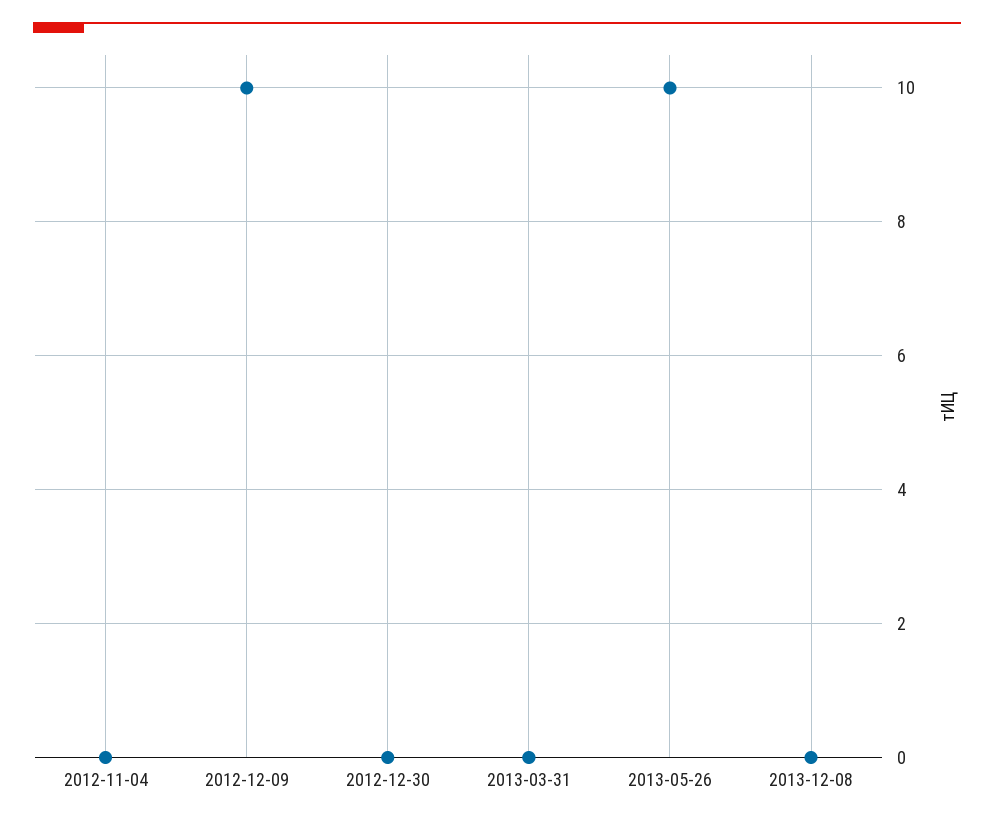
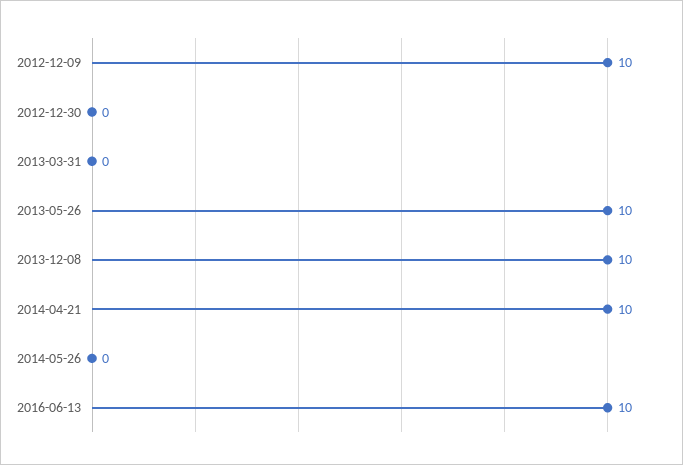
2012-11-04: 0 -> none
2013-12-08: 0 -> 10
2014-04-21: none -> 10
2014-05-26: none -> 0
2016-06-13: none -> 10

